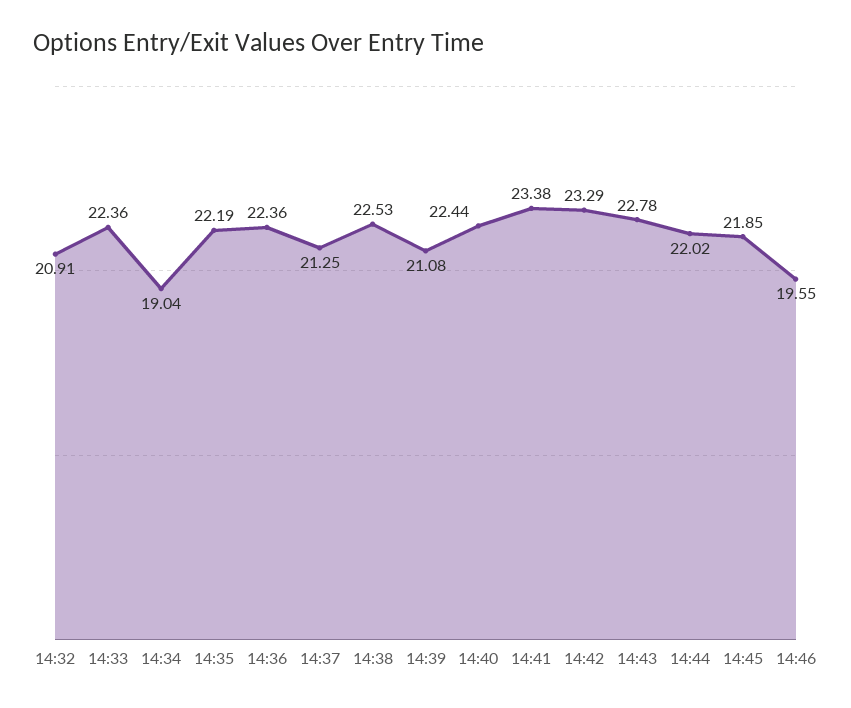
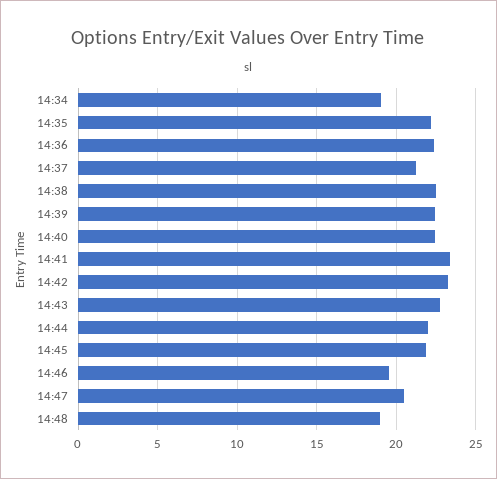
14:32: 20.91 -> none
14:33: 22.36 -> none
14:39: 21.08 -> 22.5
14:47: none -> 20.5
14:48: none -> 19

